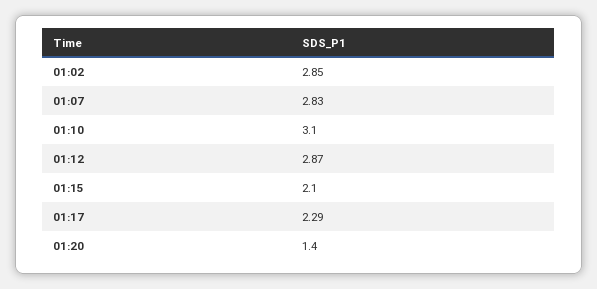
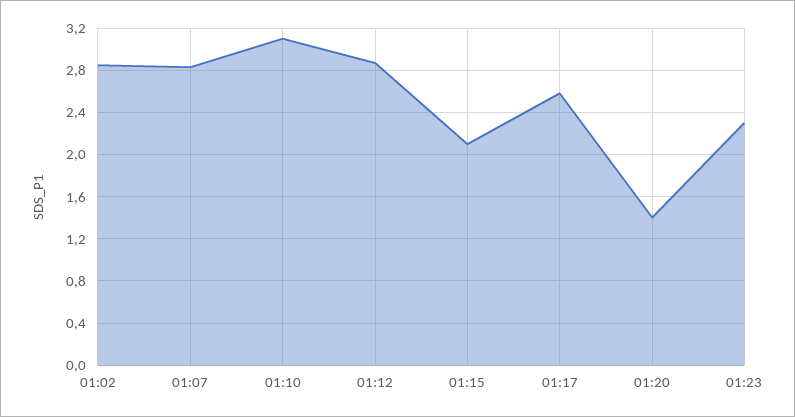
01:17: 2.29 -> 2.6
01:23: none -> 2.3

